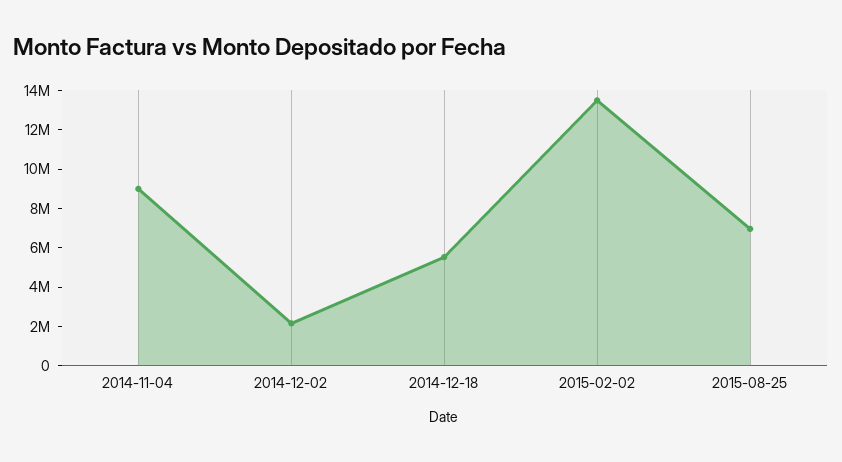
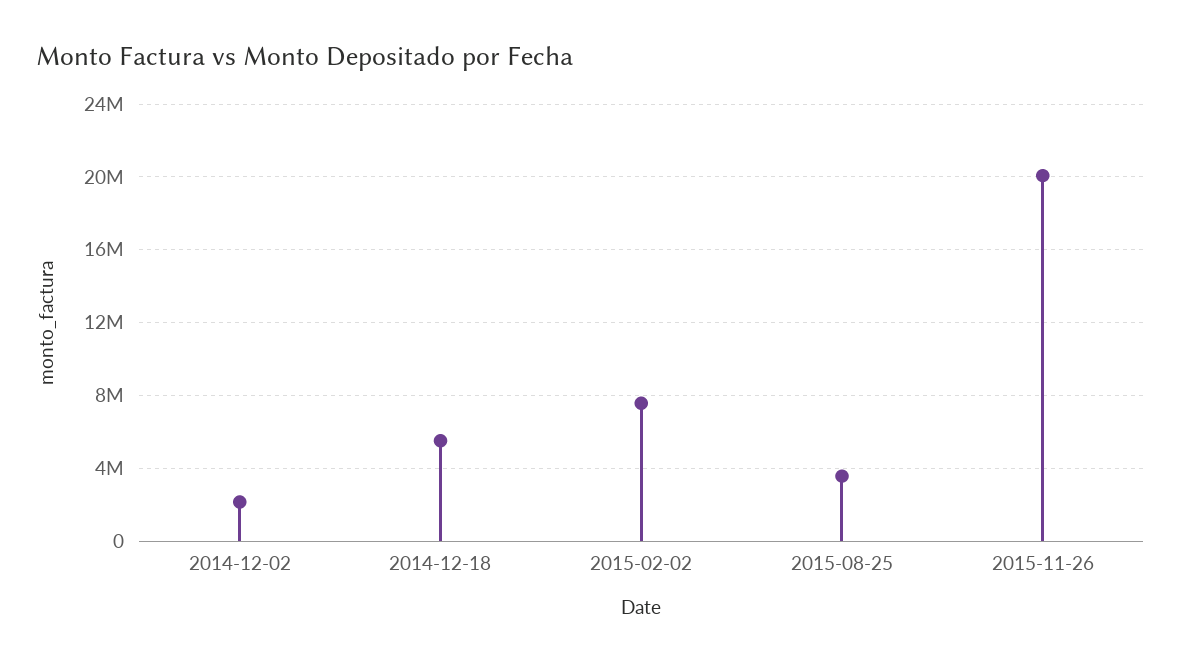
2014-11-04: 9000000 -> none
2015-02-02: 13500000 -> 7500000
2015-08-25: 7000000 -> 3500000
2015-11-26: none -> 20000000

